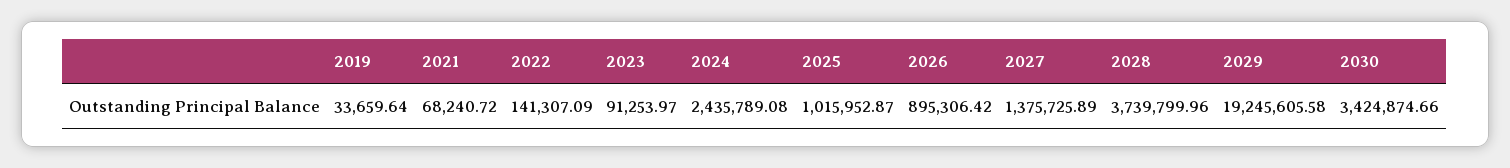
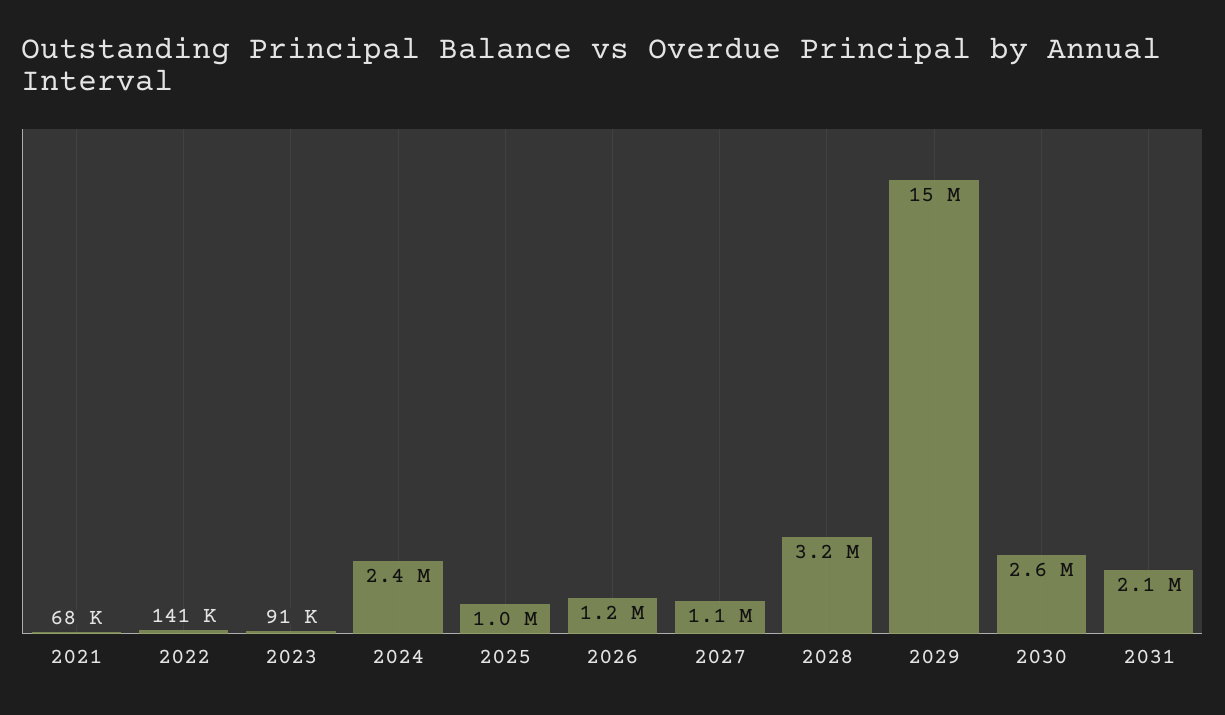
2019: 33659.64 -> none
2026: 895306.42 -> 1200000
2027: 1375725.89 -> 1100000
2028: 3739799.96 -> 3200000
2029: 19245605.58 -> 15000000
2030: 3424874.66 -> 2600000
2031: none -> 2100000

